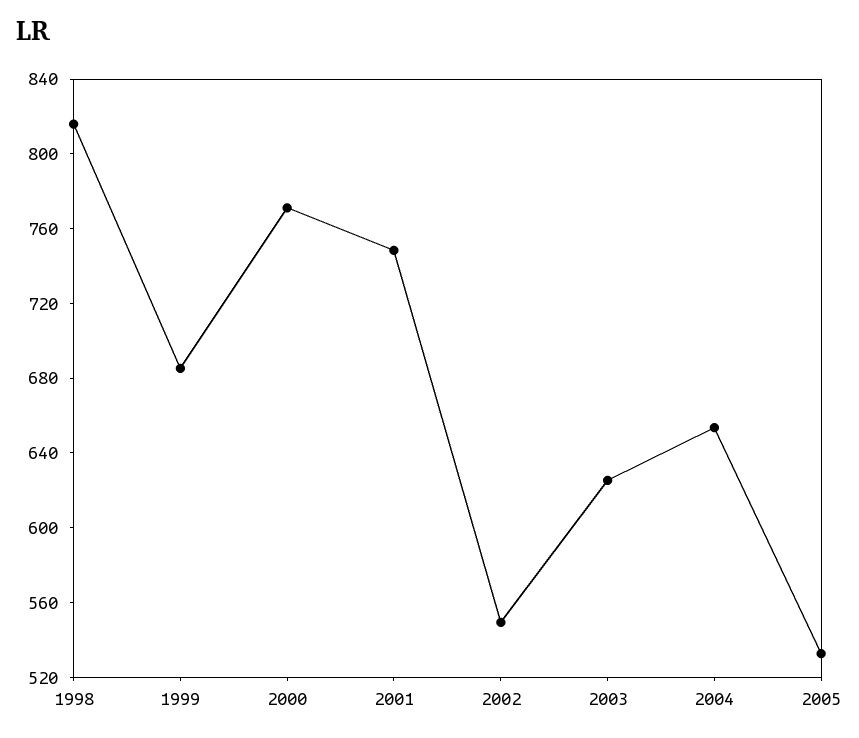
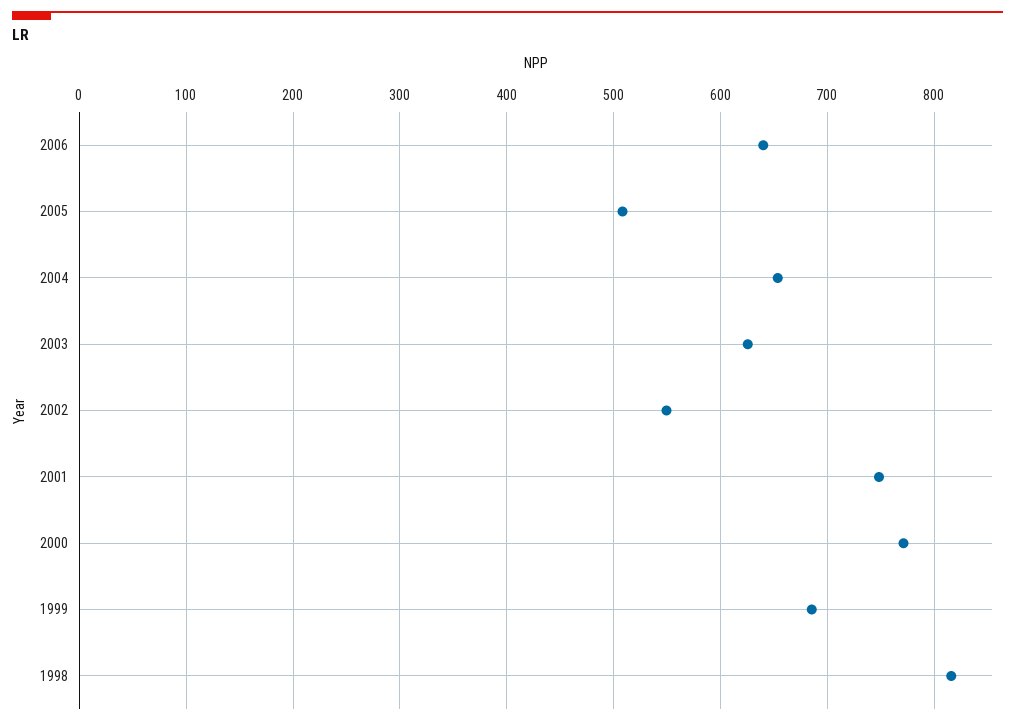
2005: 530 -> 510
2006: none -> 640

